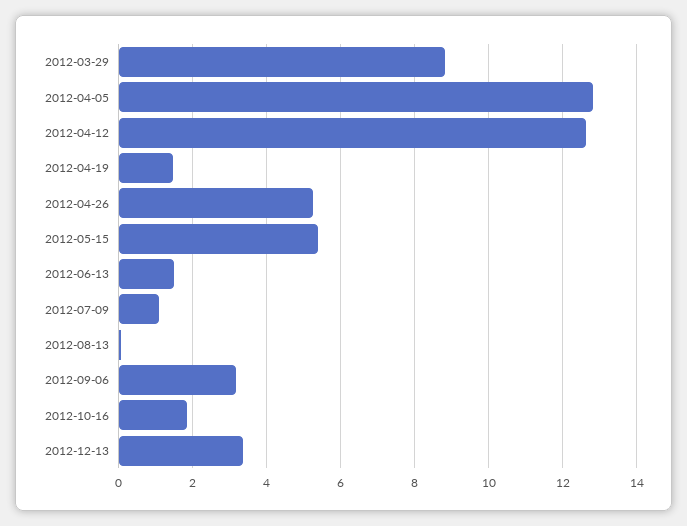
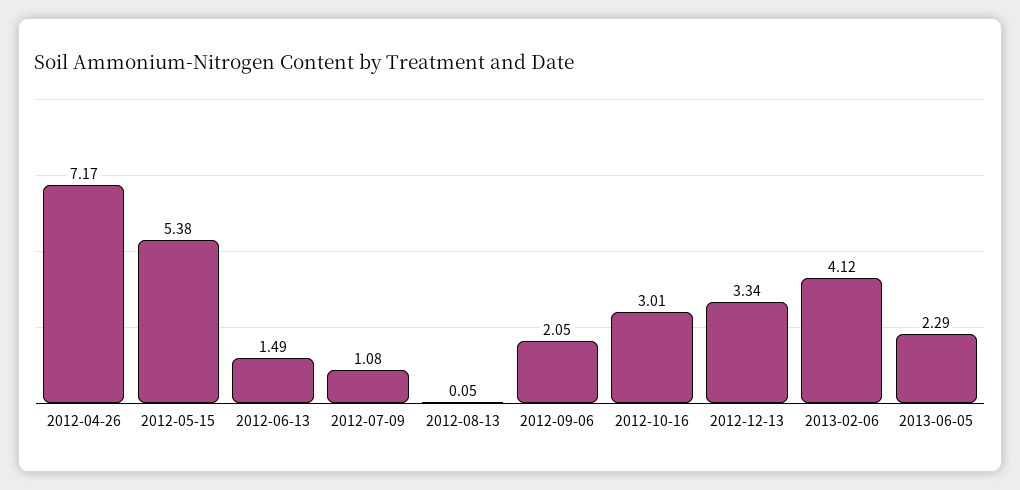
2012-03-29: 8.8 -> none
2012-04-05: 12.8 -> none
2012-04-12: 12.6 -> none
2012-04-19: 1.4 -> none
2012-04-26: 5.2 -> 7.17
2012-09-06: 3.2 -> 2.05
2012-10-16: 1.8 -> 3.01
2013-02-06: none -> 4.12
2013-06-05: none -> 2.29

